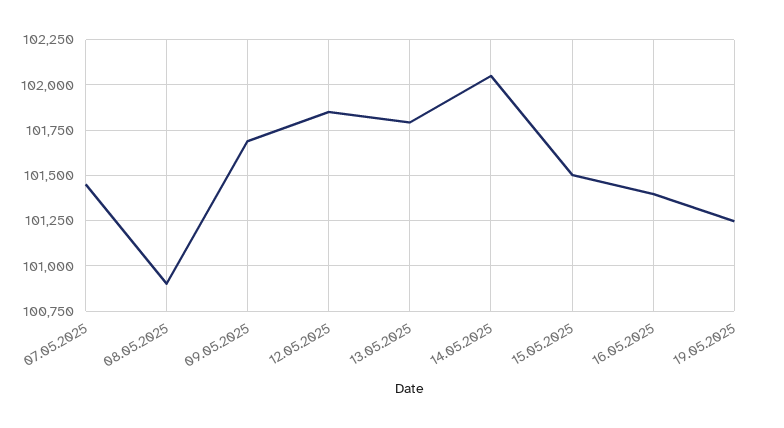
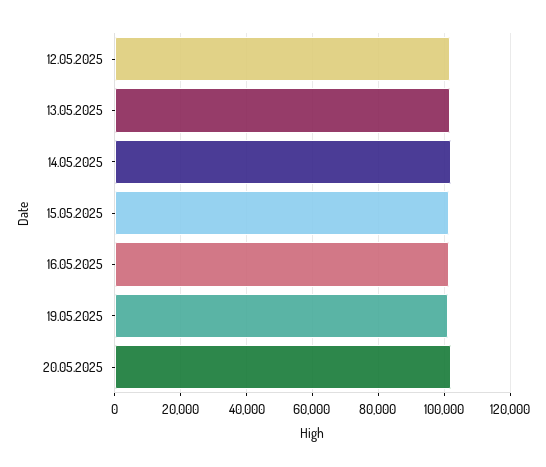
07.05.2025: 101450 -> none
08.05.2025: 100900 -> none
09.05.2025: 101700 -> none
20.05.2025: none -> 102000

